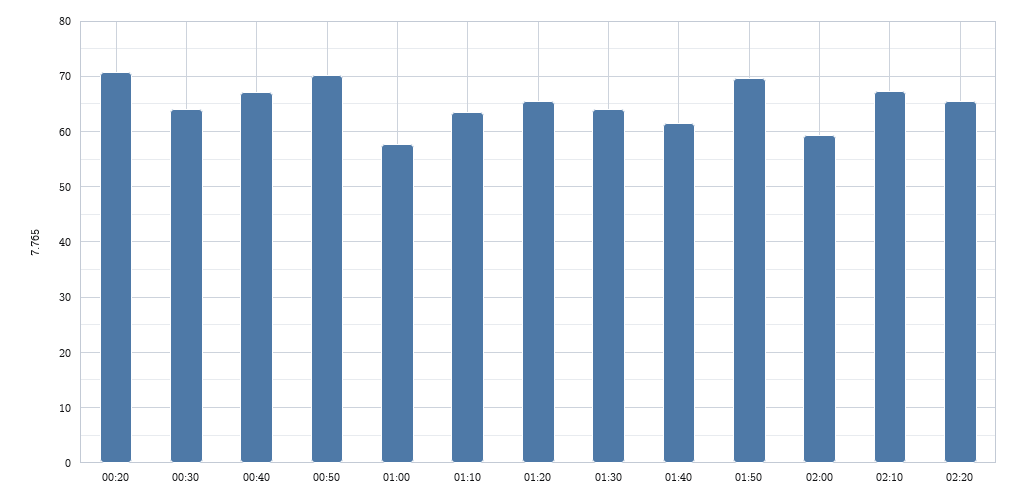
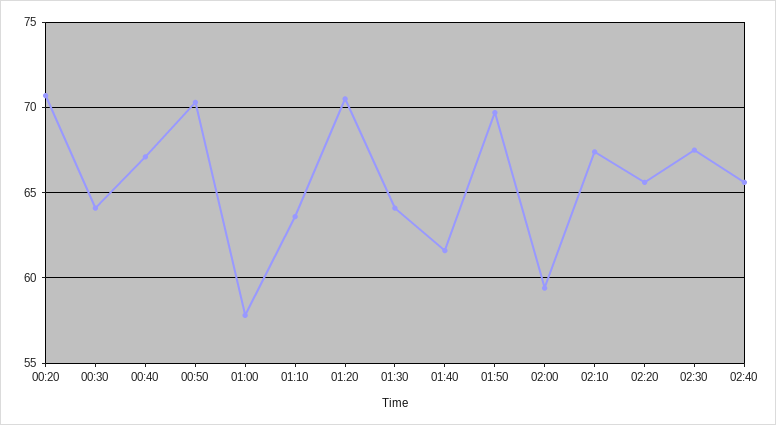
01:20: 66 -> 70.5
02:30: none -> 67.5
02:40: none -> 65.5

